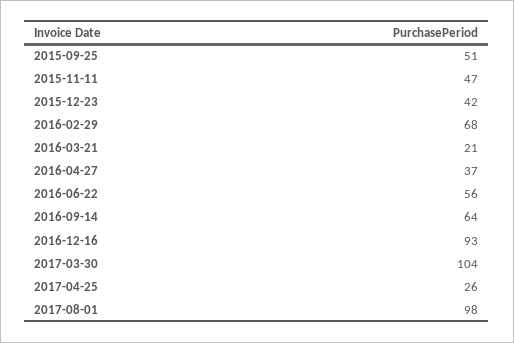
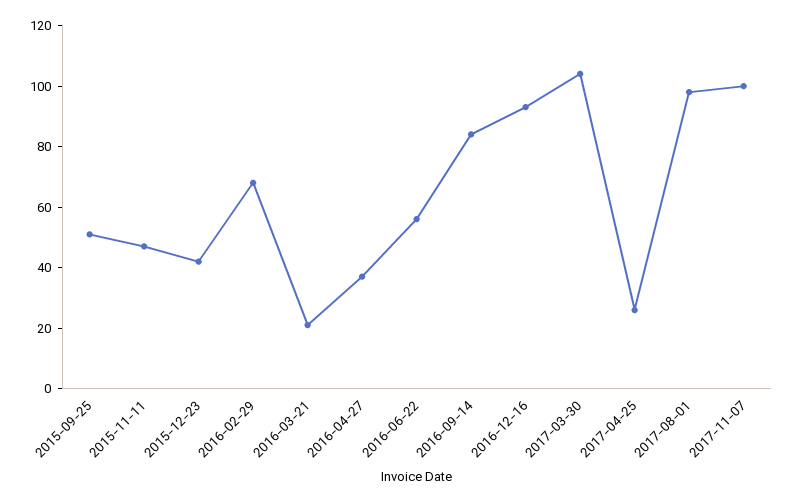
2016-09-14: 64 -> 85
2017-11-07: none -> 100

